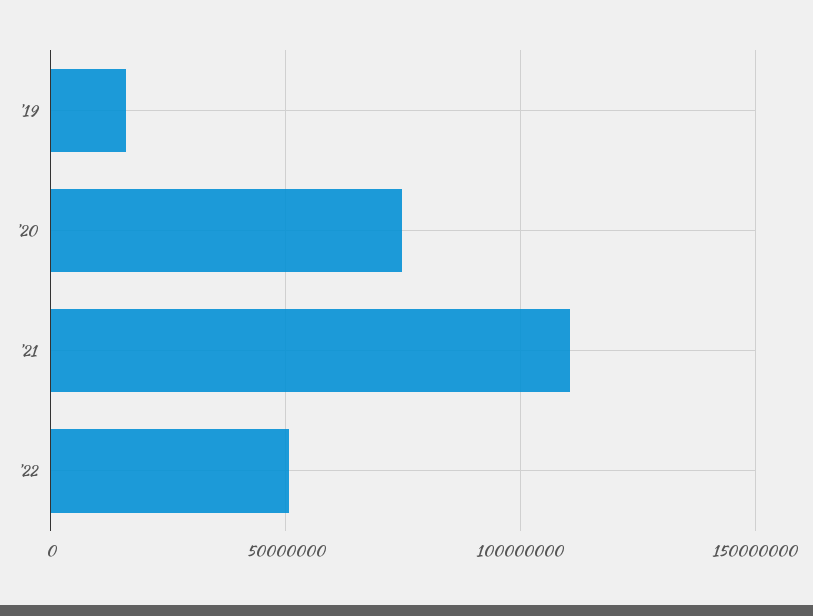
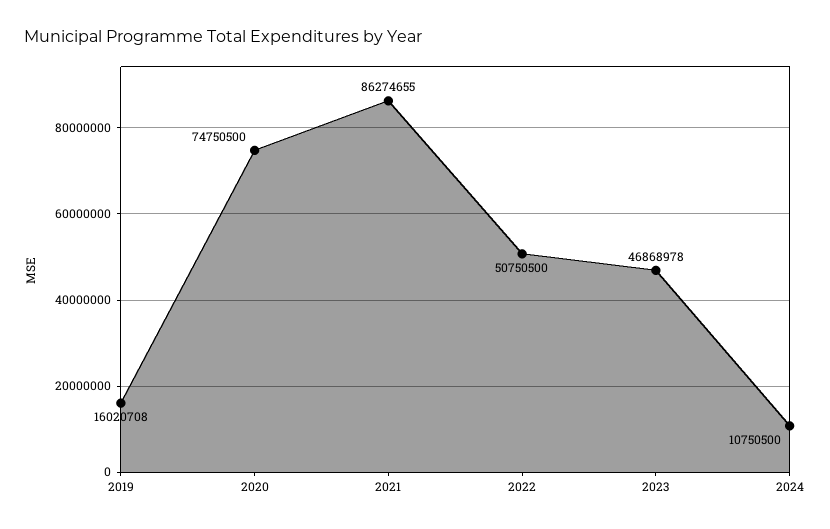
'21: 110000000 -> 86274655
2023: none -> 46868978
2024: none -> 10750500

